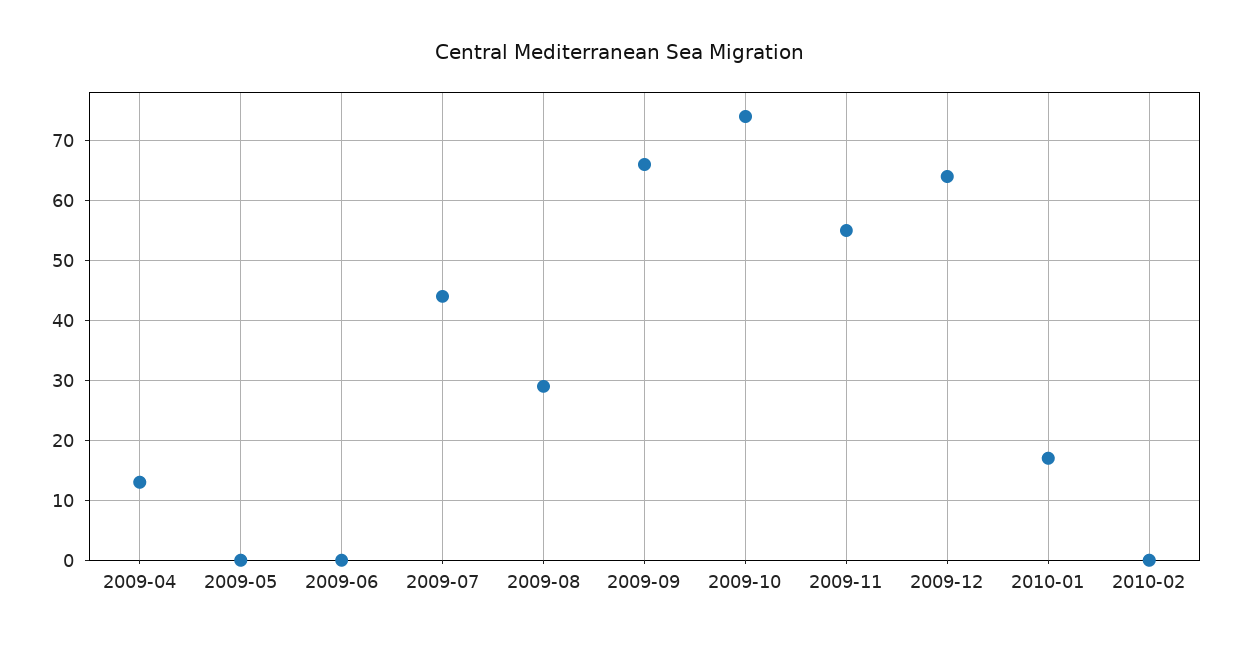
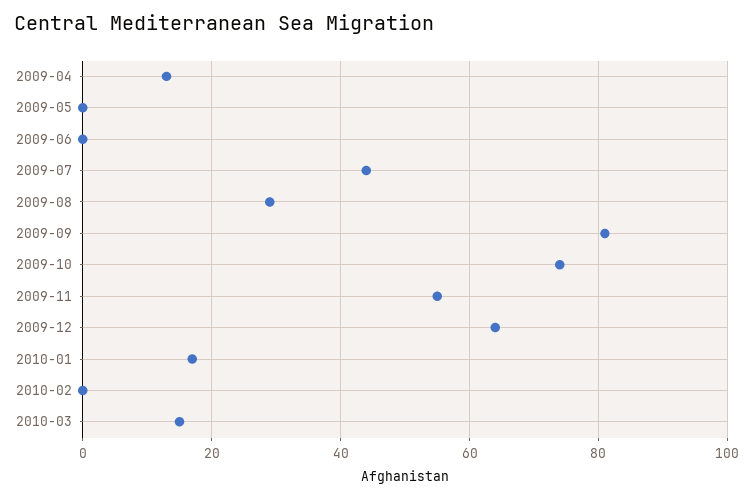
2009-09: 65 -> 80
2010-03: none -> 15

